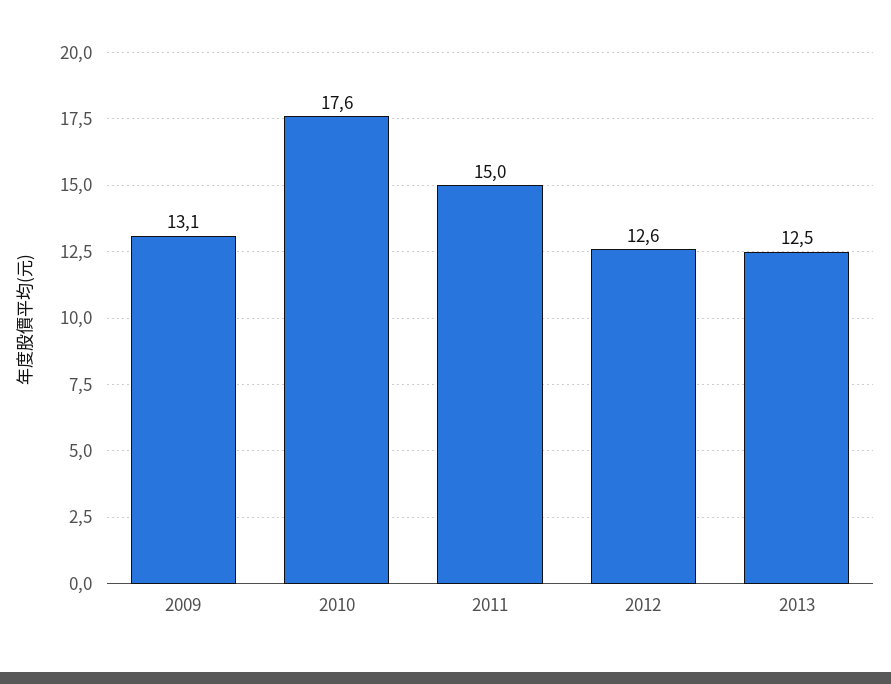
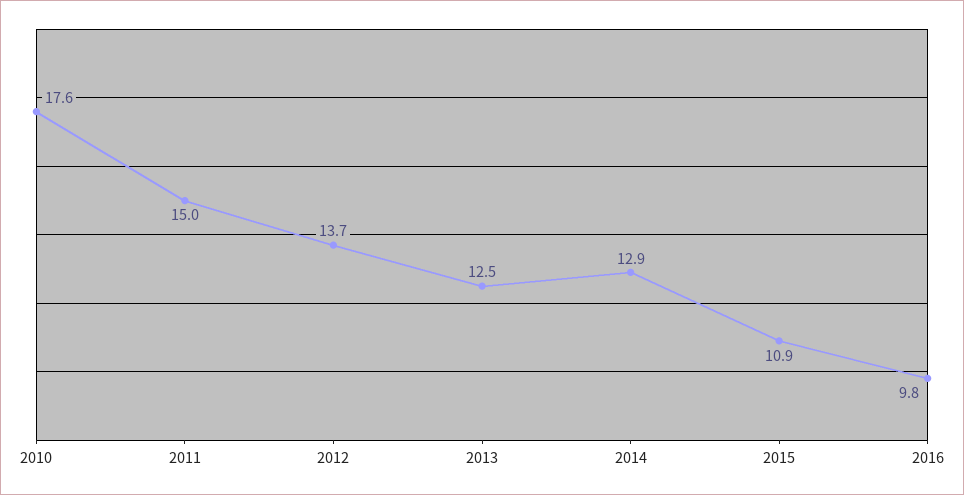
2009: 13.1 -> none
2012: 12.6 -> 13.7
2014: none -> 12.9
2015: none -> 10.9
2016: none -> 9.8

